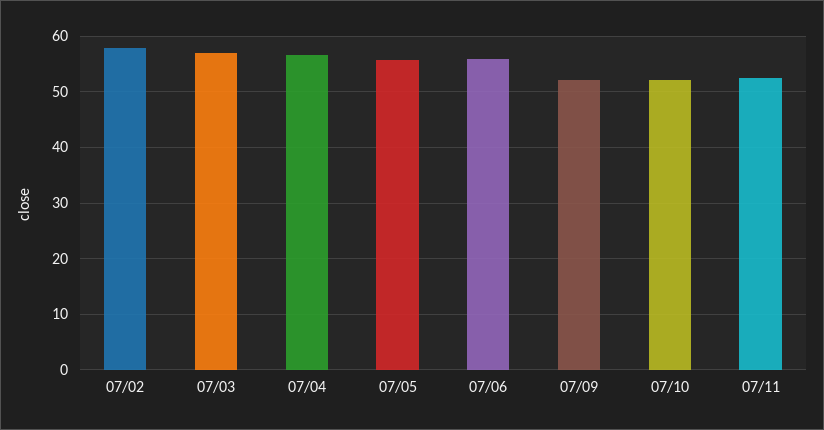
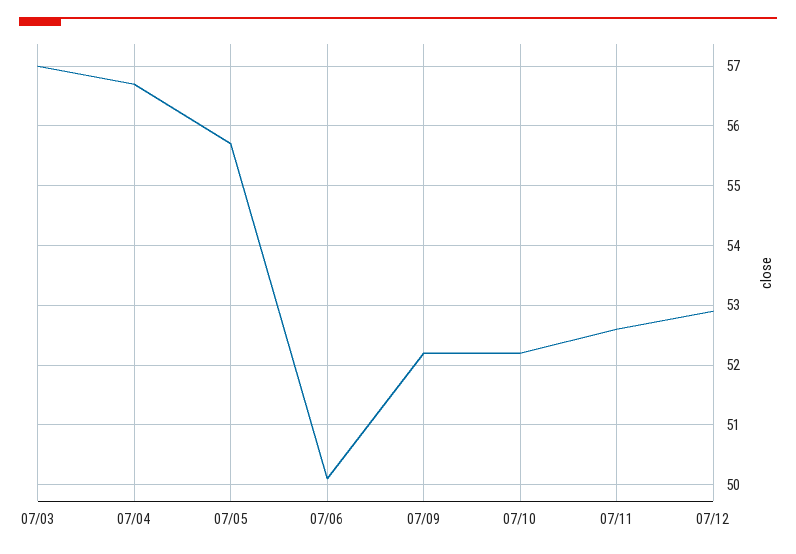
07/02: 58 -> none
07/06: 56 -> 50
07/12: none -> 53

